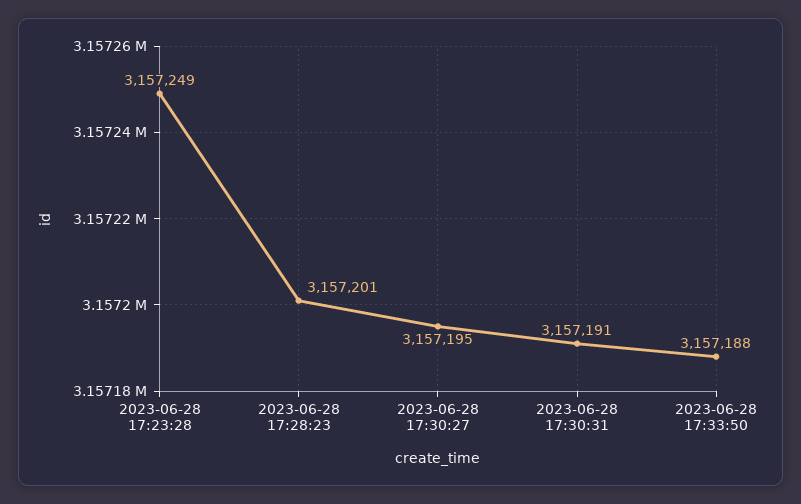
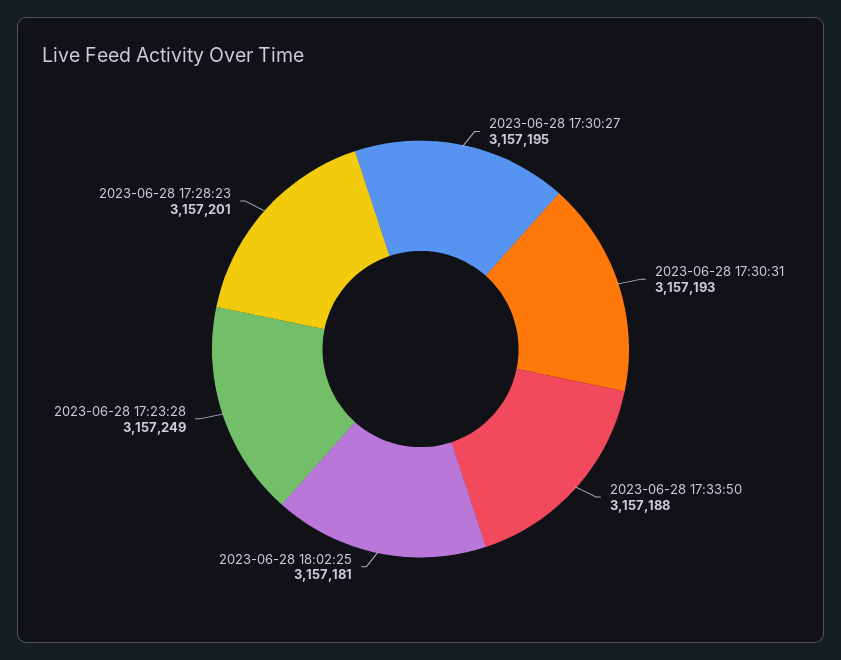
2023-06-28 17:30:31: 3157191 -> 3157193
2023-06-28 18:02:25: none -> 3157181

